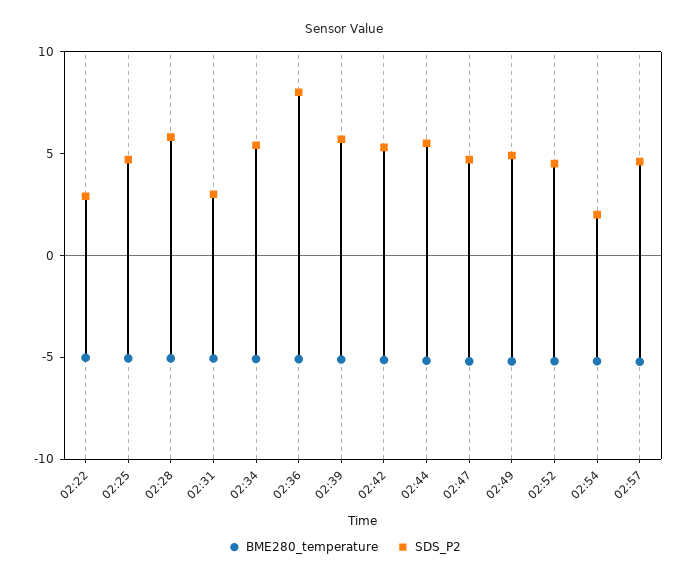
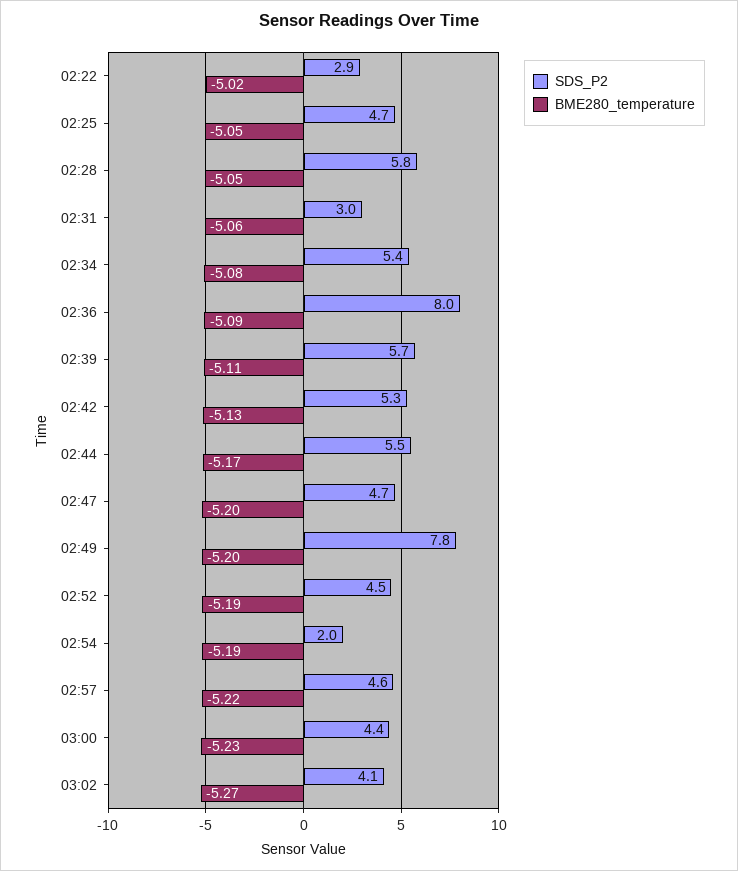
SDS_P2, 02:49: 5 -> 7.8
SDS_P2, 03:00: none -> 4.4
BME280_temperature, 03:00: none -> -5.23
SDS_P2, 03:02: none -> 4.1
BME280_temperature, 03:02: none -> -5.27

